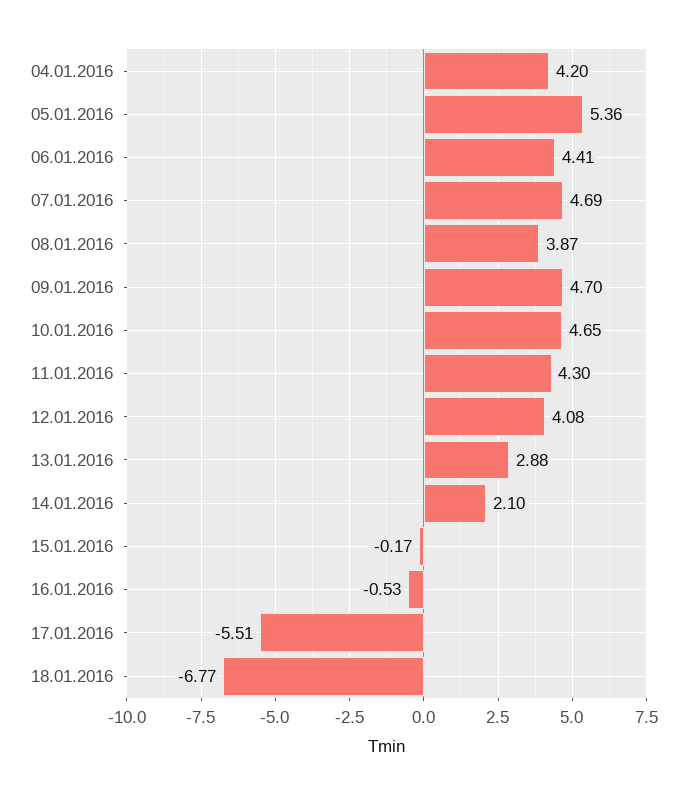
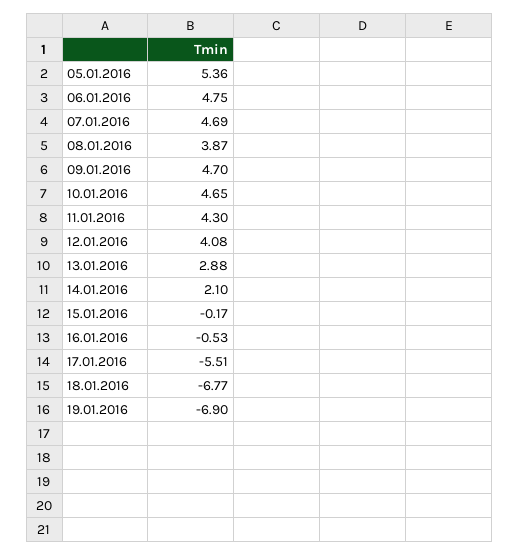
04.01.2016: 4.2 -> none
06.01.2016: 4.41 -> 4.75
19.01.2016: none -> -6.9

